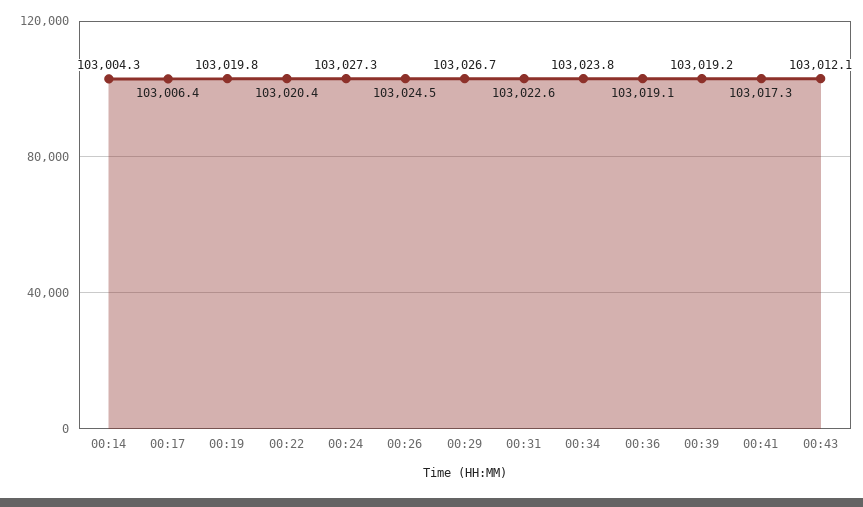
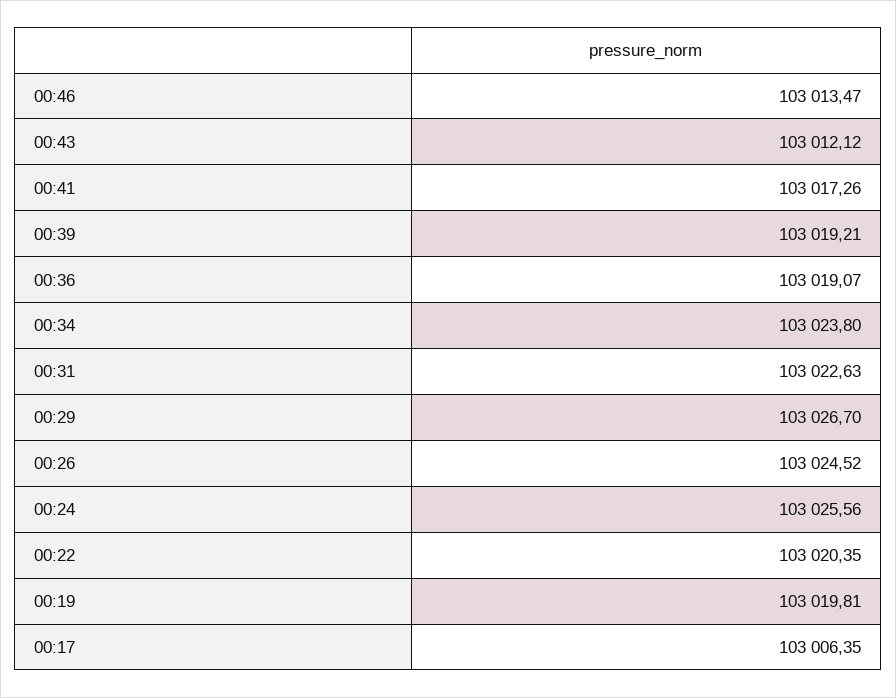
00:14: 103004.3 -> none
00:24: 103027.3 -> 103025.56
00:46: none -> 103013.47

